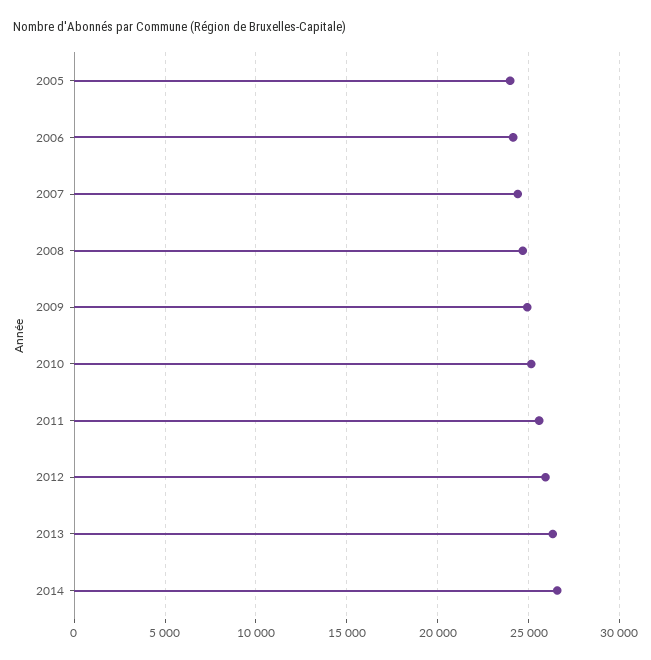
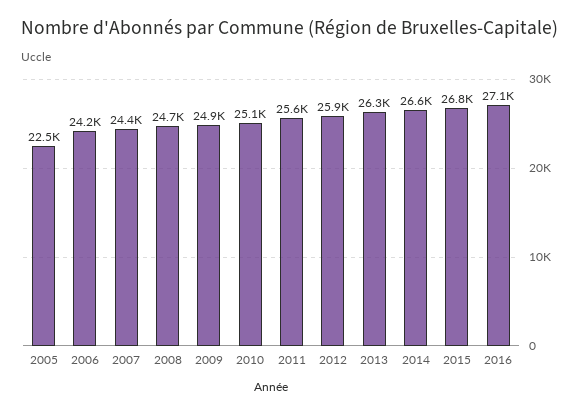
2005: 24000 -> 22500
2015: none -> 26800
2016: none -> 27100

